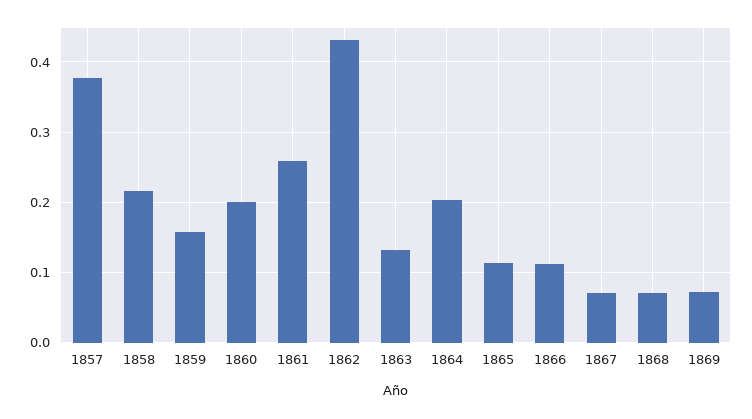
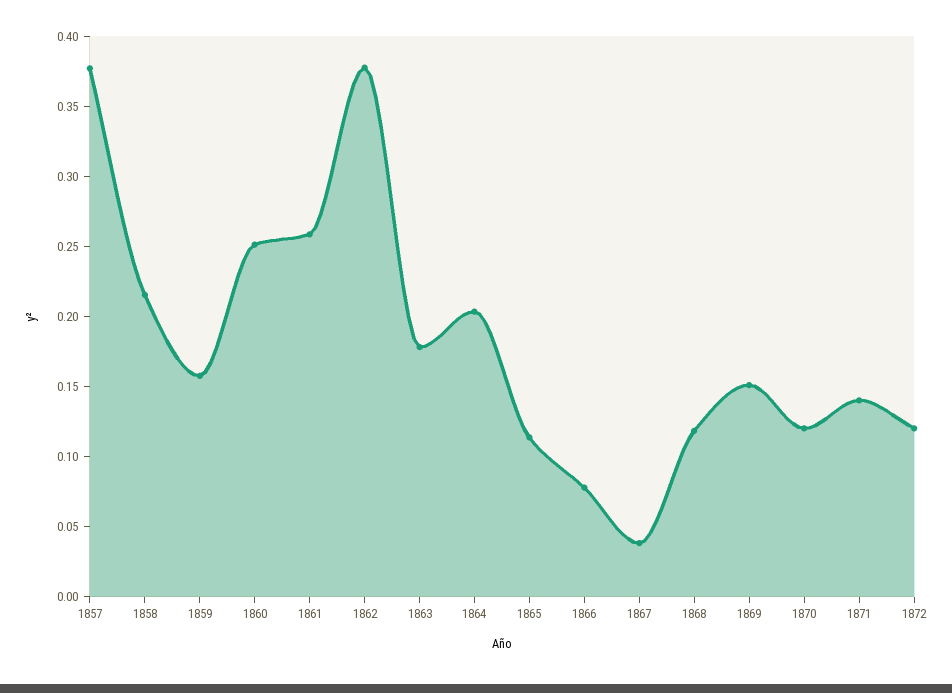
1860: 0.2 -> 0.25
1862: 0.43 -> 0.38
1863: 0.13 -> 0.18
1866: 0.11 -> 0.08
1867: 0.07 -> 0.04
1868: 0.07 -> 0.12
1869: 0.07 -> 0.15
1870: none -> 0.12
1871: none -> 0.14
1872: none -> 0.12

